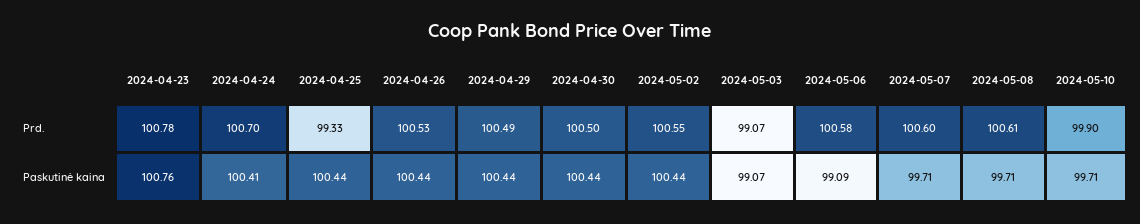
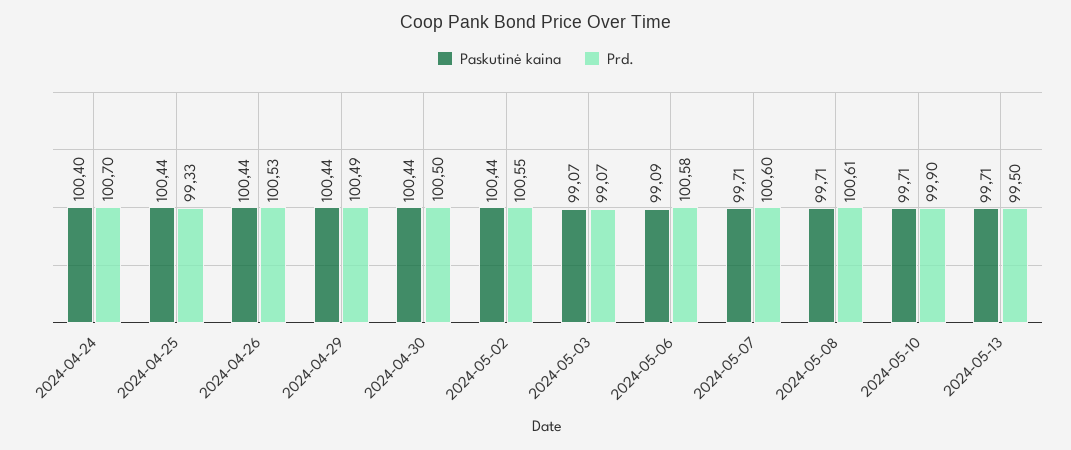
Prd., 2024-04-23: 100.78 -> none
Paskutinė kaina, 2024-04-23: 100.76 -> none
Paskutinė kaina, 2024-04-24: 100.41 -> 100.4
Paskutinė kaina, 2024-05-13: none -> 99.71
Prd., 2024-05-13: none -> 99.5

